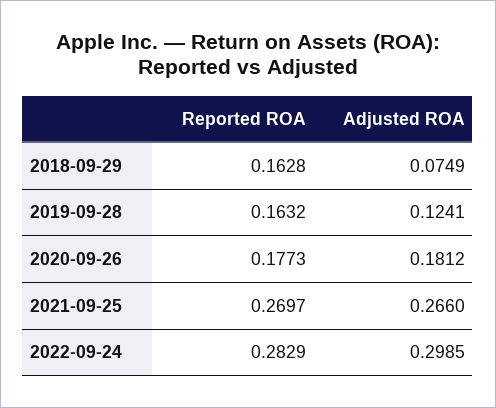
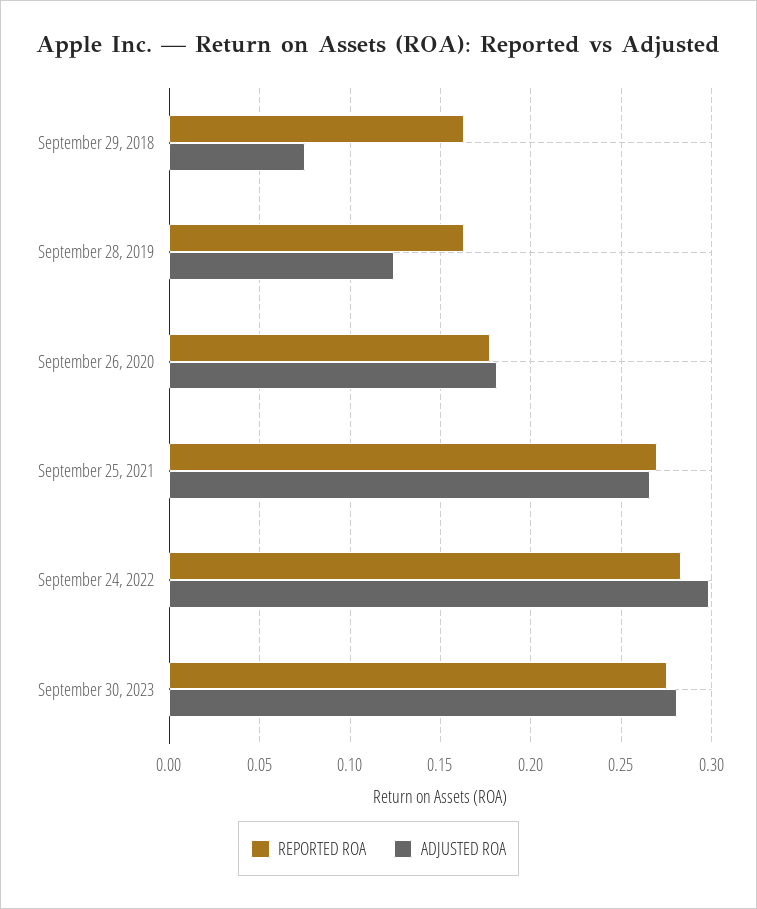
Reported ROA, September 30, 2023: none -> 0.275
Adjusted ROA, September 30, 2023: none -> 0.28

